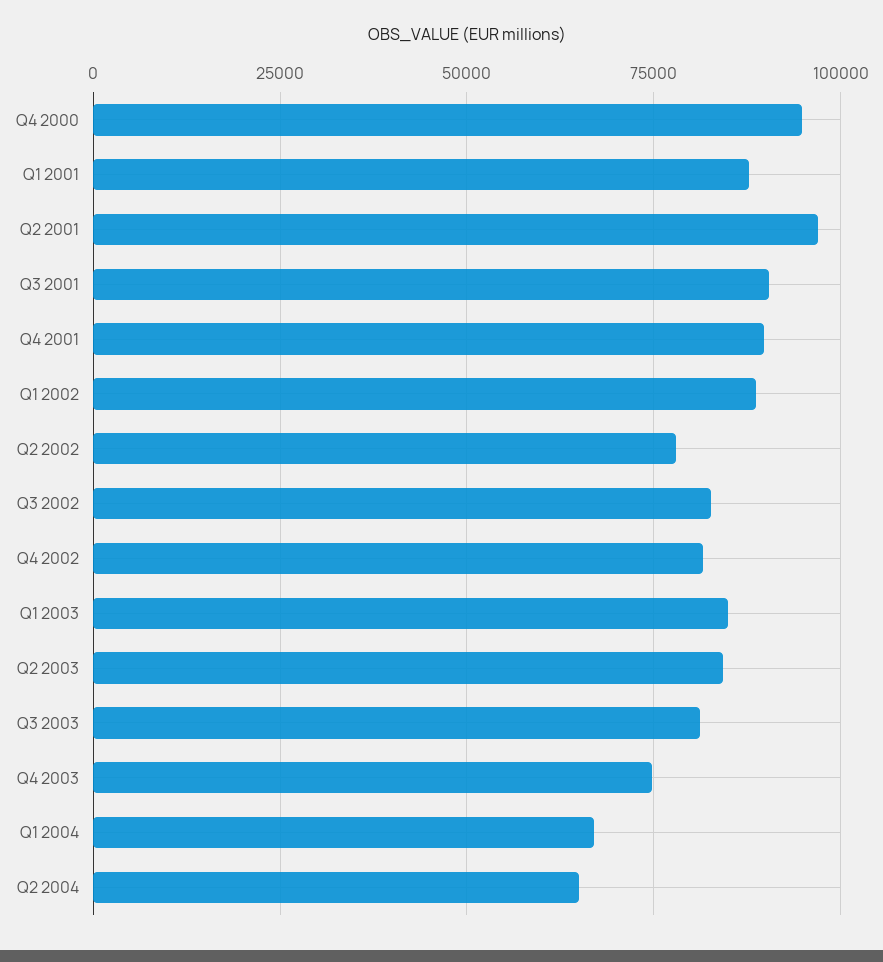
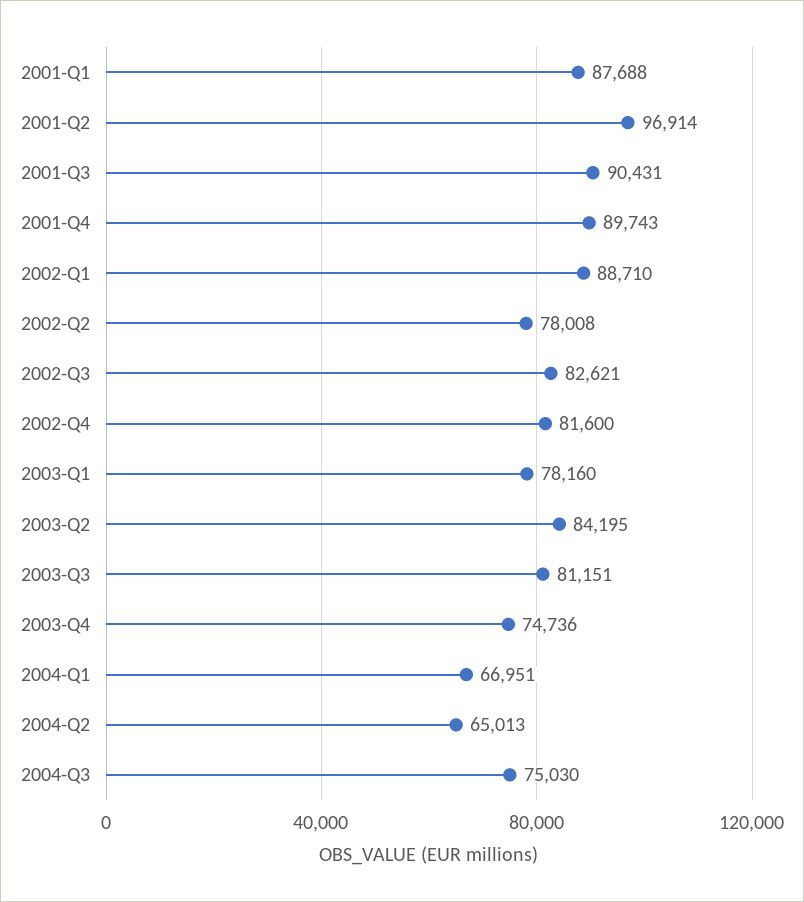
Q4 2000: 95000 -> none
Q1 2003: 85000 -> 78160
2004-Q3: none -> 75030

